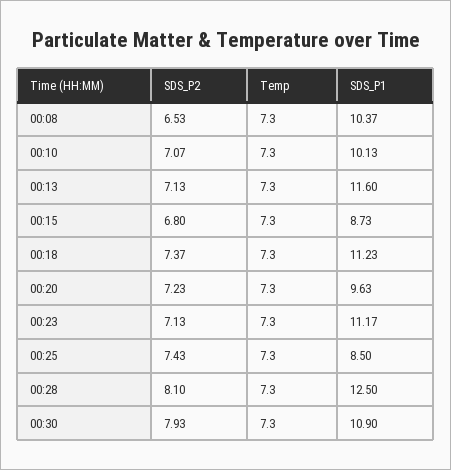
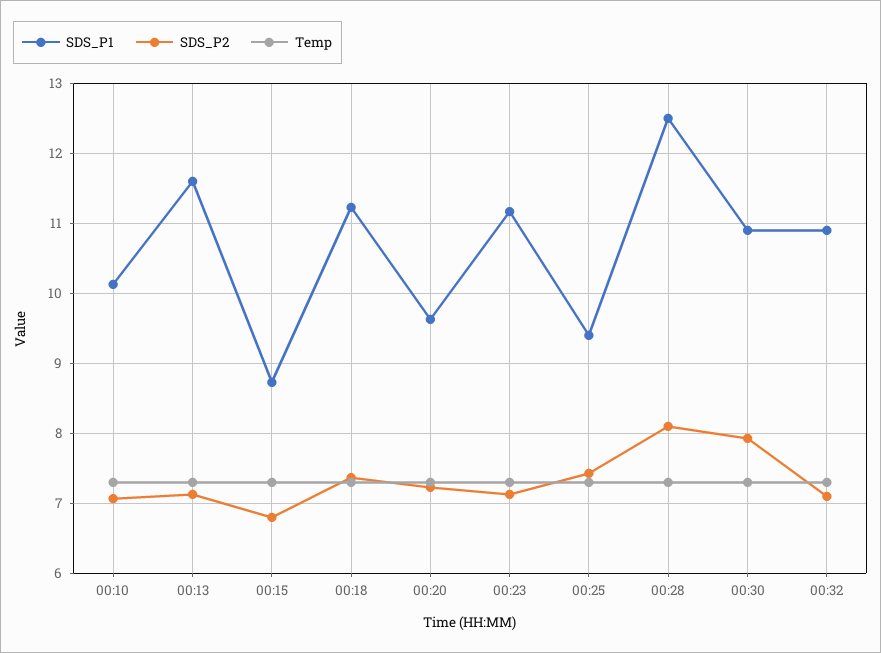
SDS_P2, 00:08: 6.53 -> none
Temp, 00:08: 7.3 -> none
SDS_P1, 00:08: 10.37 -> none
SDS_P1, 00:25: 8.5 -> 9.4
SDS_P1, 00:32: none -> 10.9
SDS_P2, 00:32: none -> 7.1
Temp, 00:32: none -> 7.3

